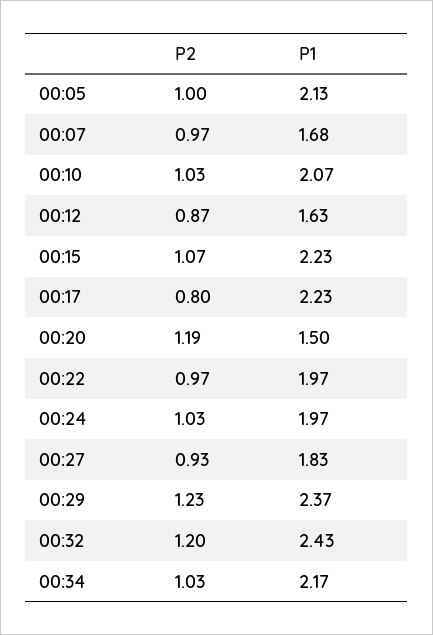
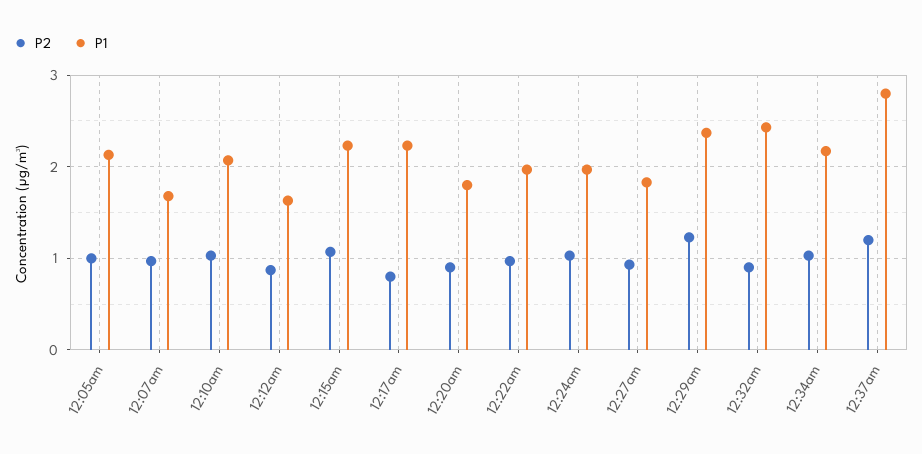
P2, 00:20: 1.19 -> 0.9
P1, 00:20: 1.5 -> 1.8
P2, 00:32: 1.2 -> 0.9
P2, 12:37am: none -> 1.2
P1, 12:37am: none -> 2.8

